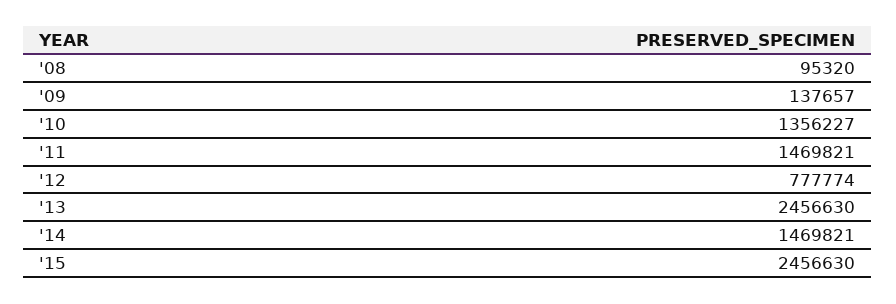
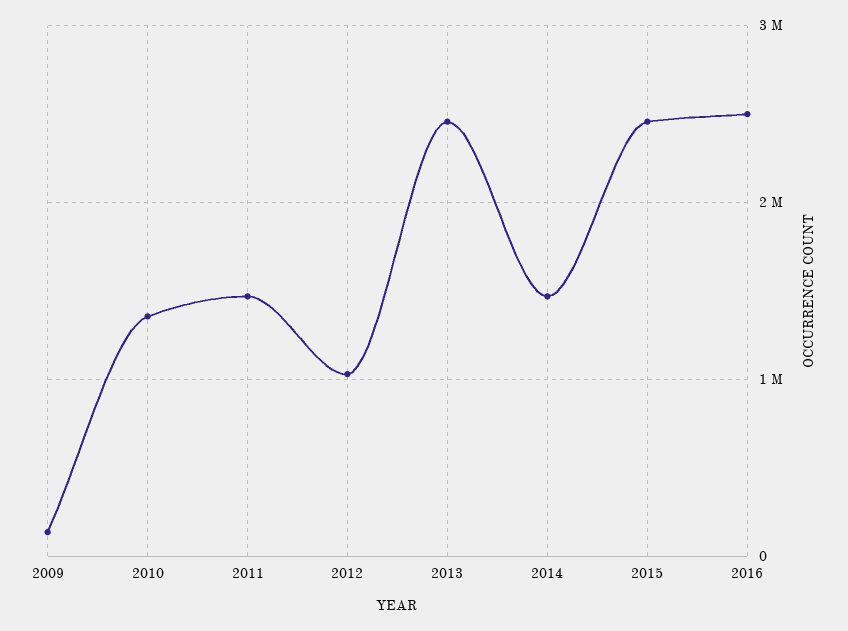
'08: 95320 -> none
'12: 777774 -> 1000000
2016: none -> 2500000

